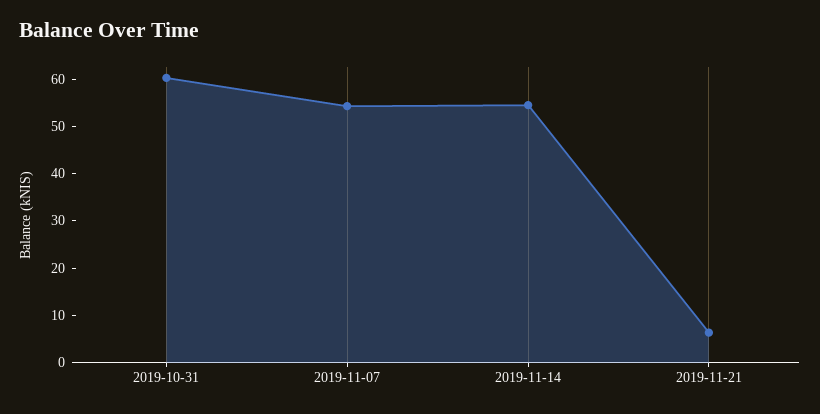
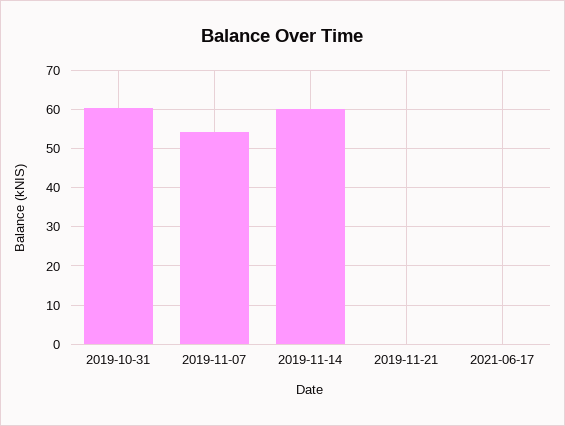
2019-11-14: 54 -> 60
2019-11-21: 6 -> 0
2021-06-17: none -> 0

